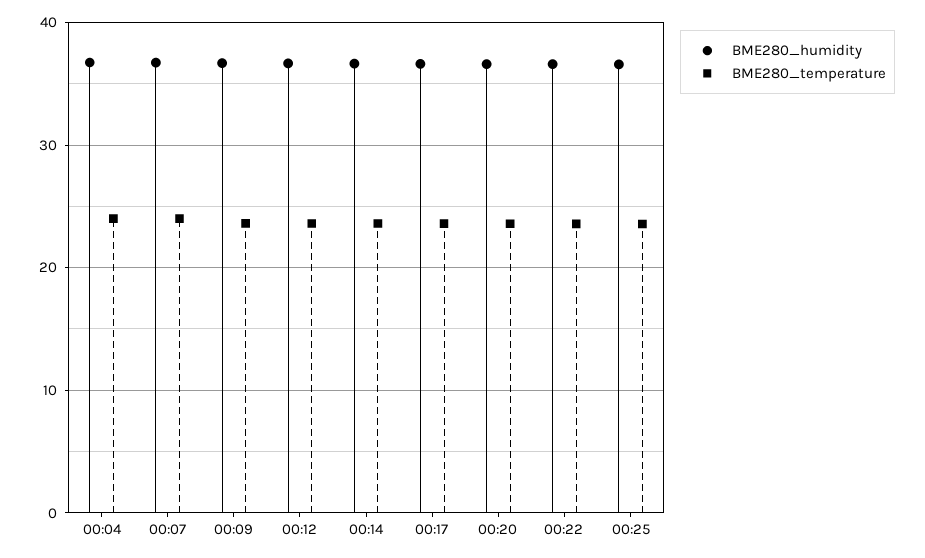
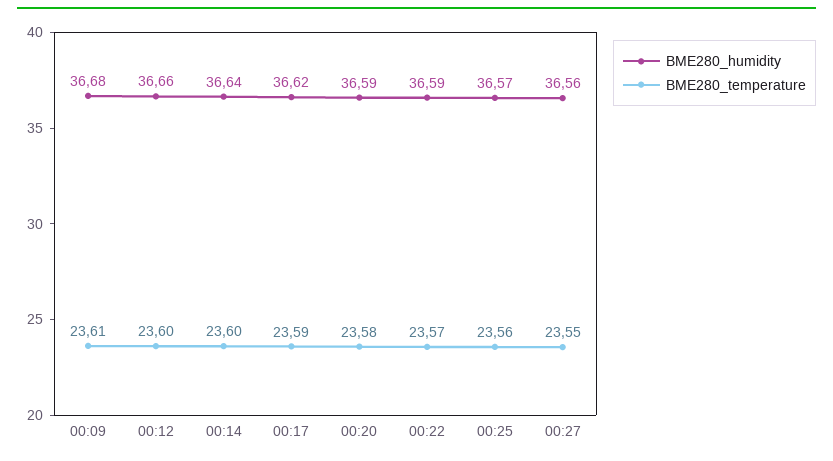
BME280_humidity, 00:04: 37 -> none
BME280_temperature, 00:04: 24 -> none
BME280_humidity, 00:07: 37 -> none
BME280_temperature, 00:07: 24 -> none
BME280_humidity, 00:27: none -> 36.56
BME280_temperature, 00:27: none -> 23.55

